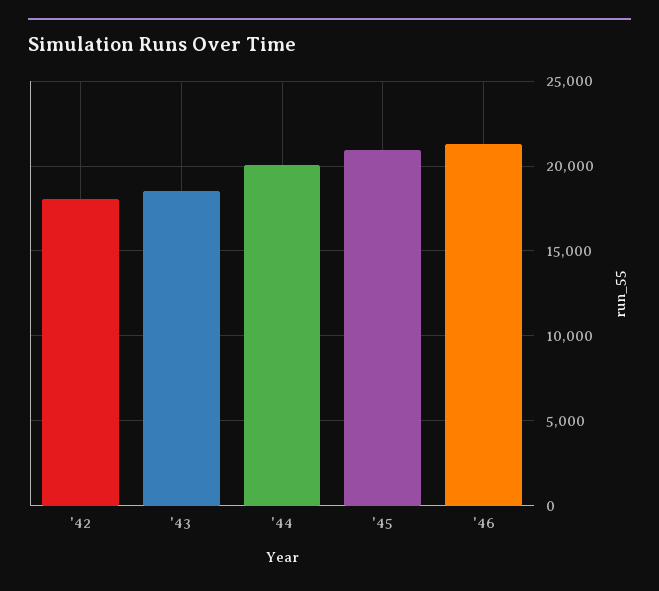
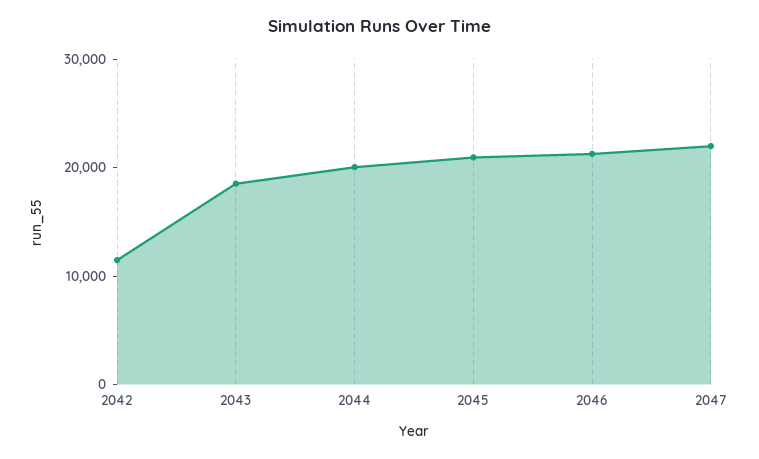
'42: 18000 -> 12000
2047: none -> 22000

